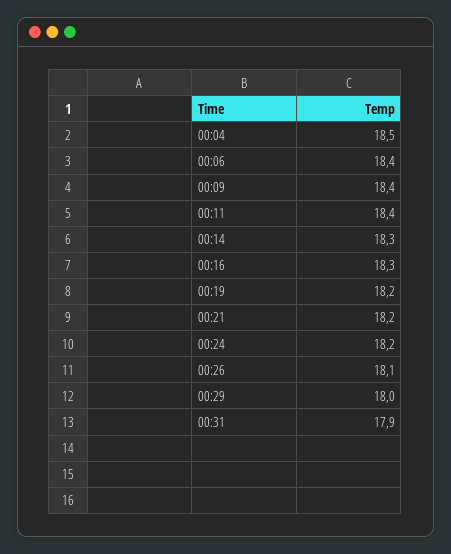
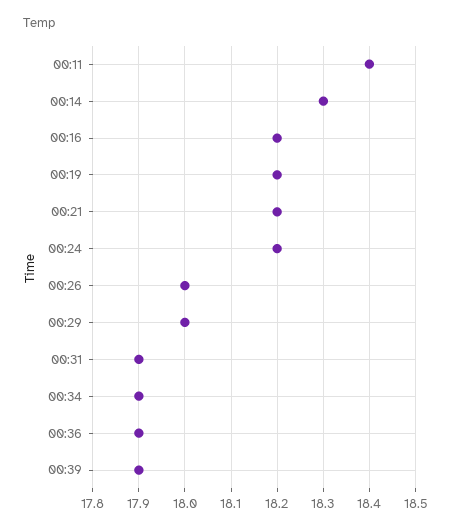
00:04: 18.5 -> none
00:06: 18.4 -> none
00:09: 18.4 -> none
00:16: 18.3 -> 18.2
00:26: 18.1 -> 18
00:34: none -> 17.9
00:36: none -> 17.9
00:39: none -> 17.9

